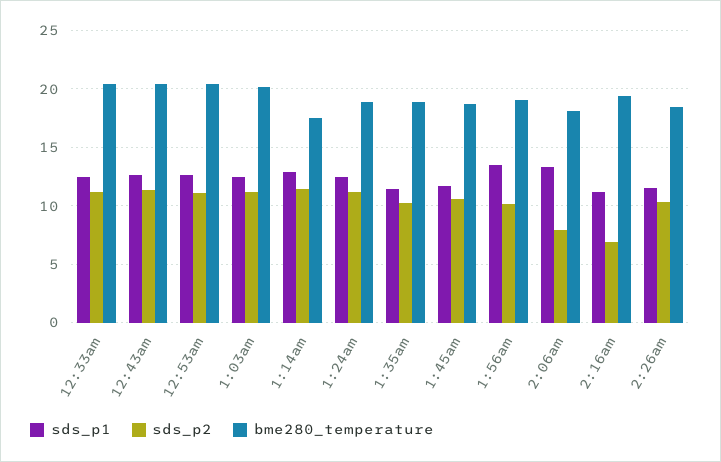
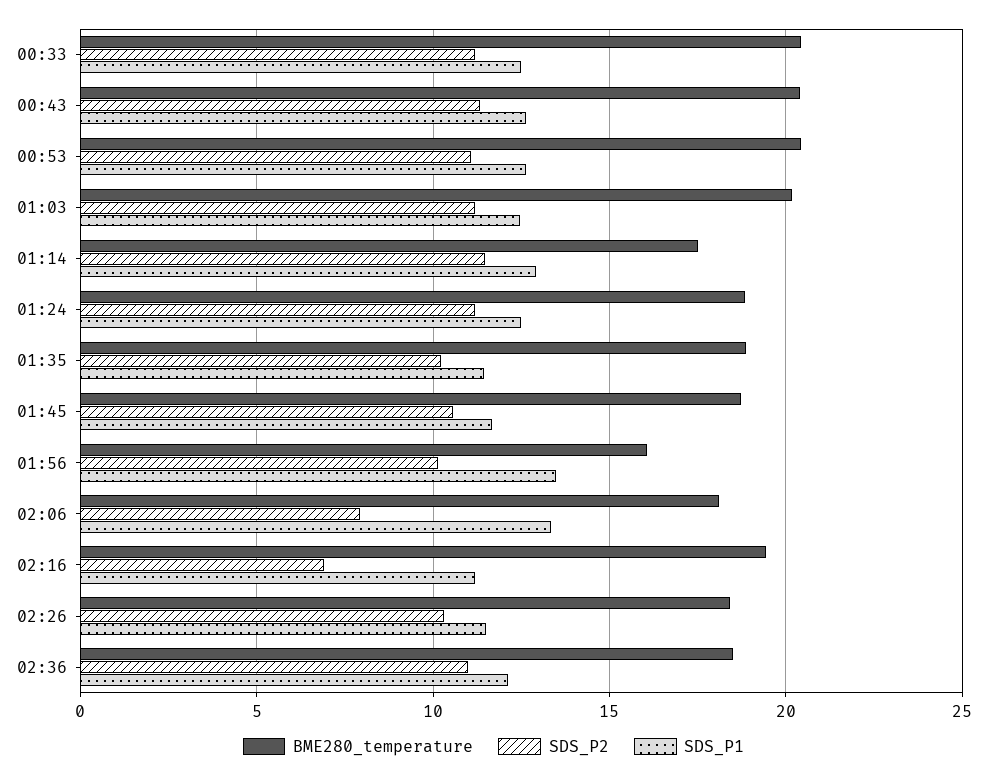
bme280_temperature, 1:56am: 19 -> 16
bme280_temperature, 02:36: none -> 18.5
sds_p2, 02:36: none -> 11
sds_p1, 02:36: none -> 12

